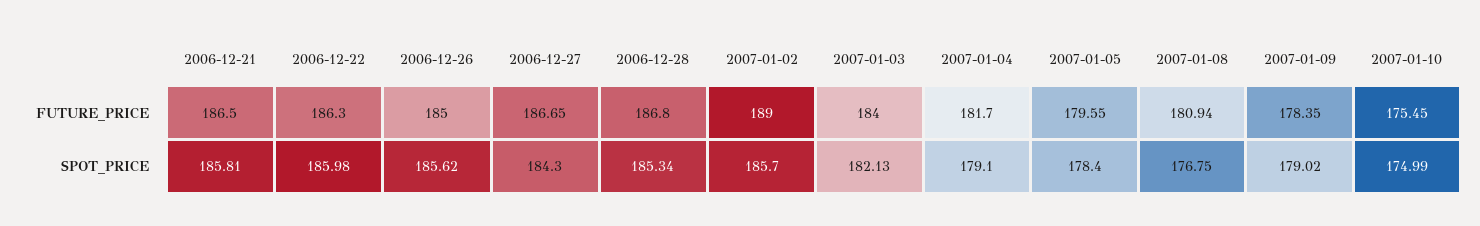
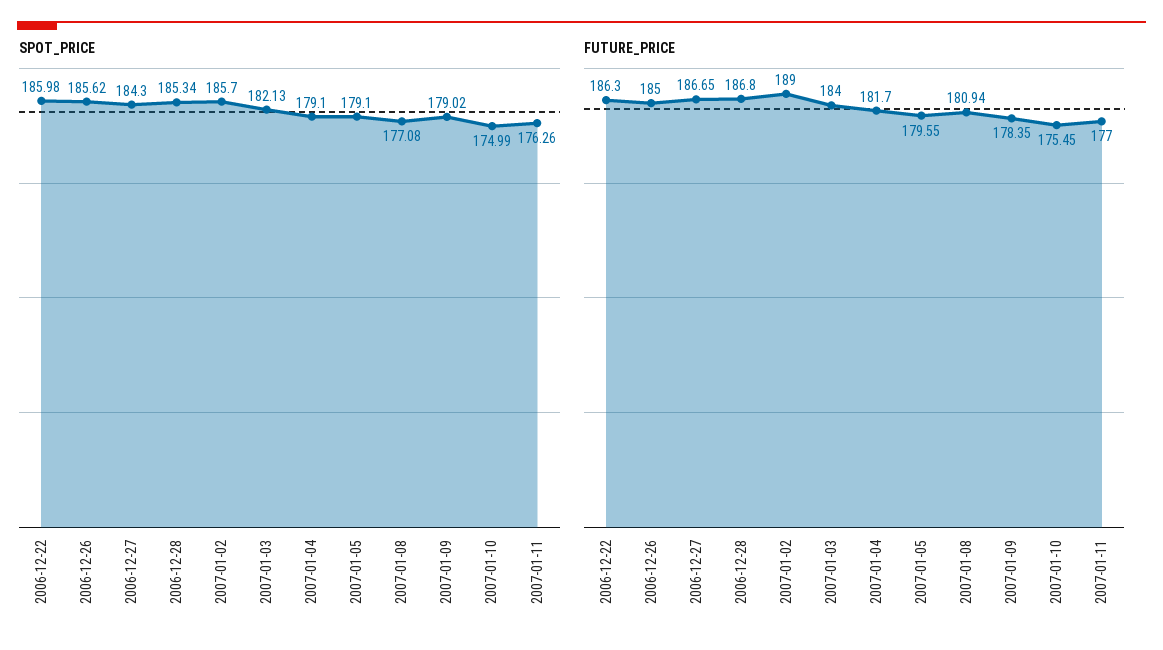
FUTURE_PRICE, 2006-12-21: 186.5 -> none
SPOT_PRICE, 2006-12-21: 185.81 -> none
SPOT_PRICE, 2007-01-05: 178.4 -> 179.1
SPOT_PRICE, 2007-01-08: 176.75 -> 177.08
SPOT_PRICE, 2007-01-11: none -> 176.26
FUTURE_PRICE, 2007-01-11: none -> 177

